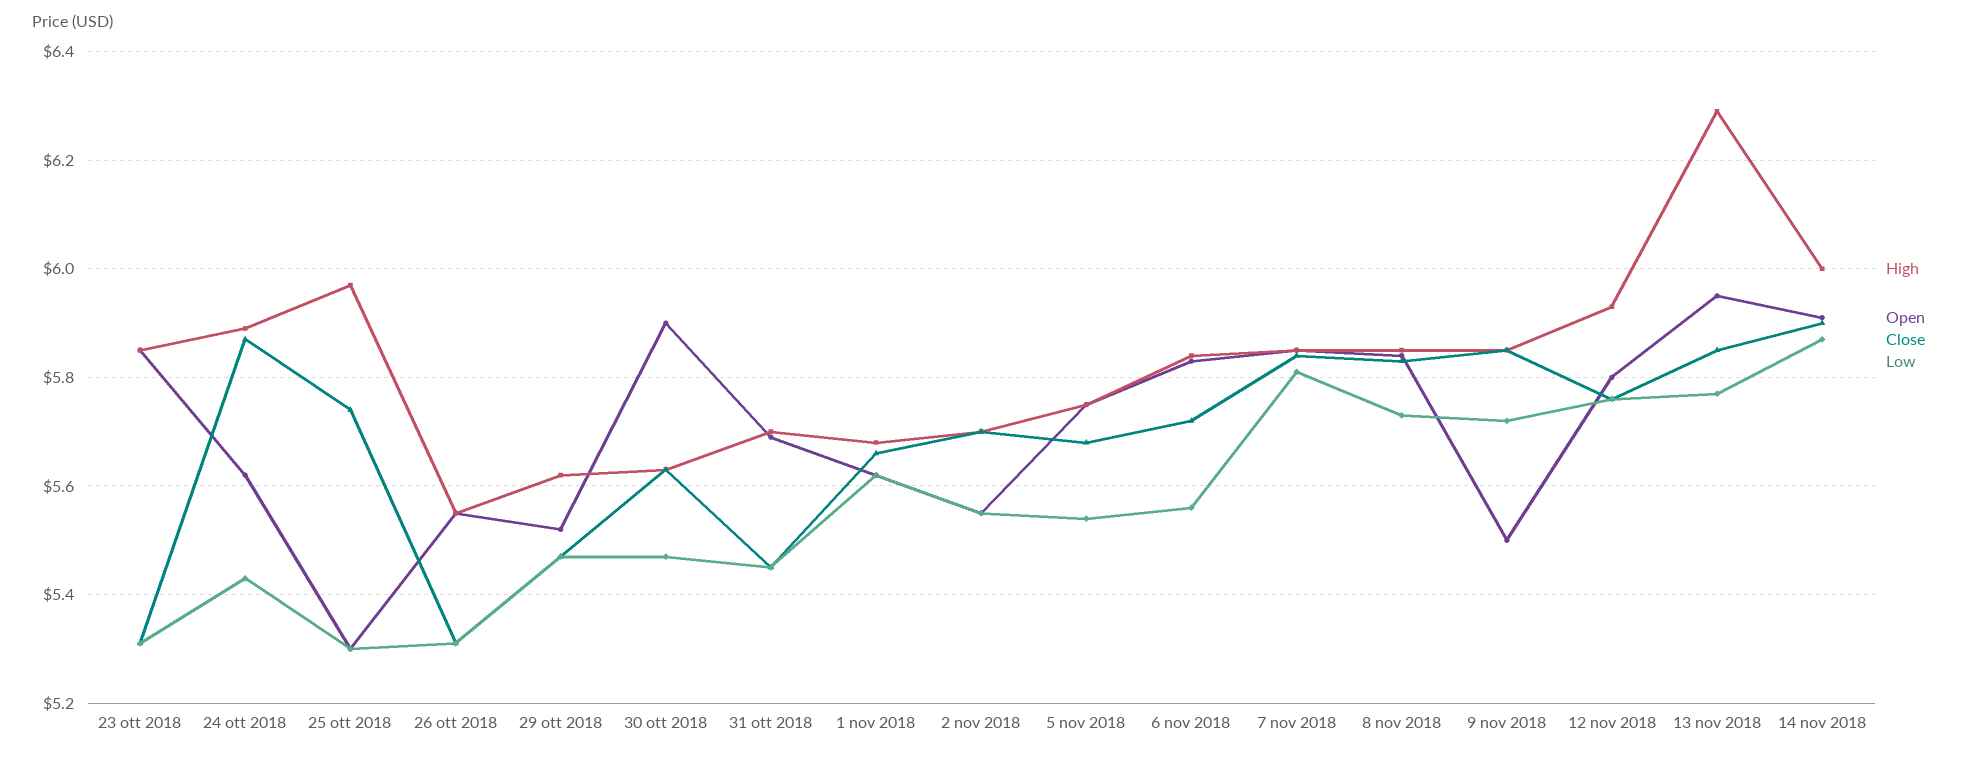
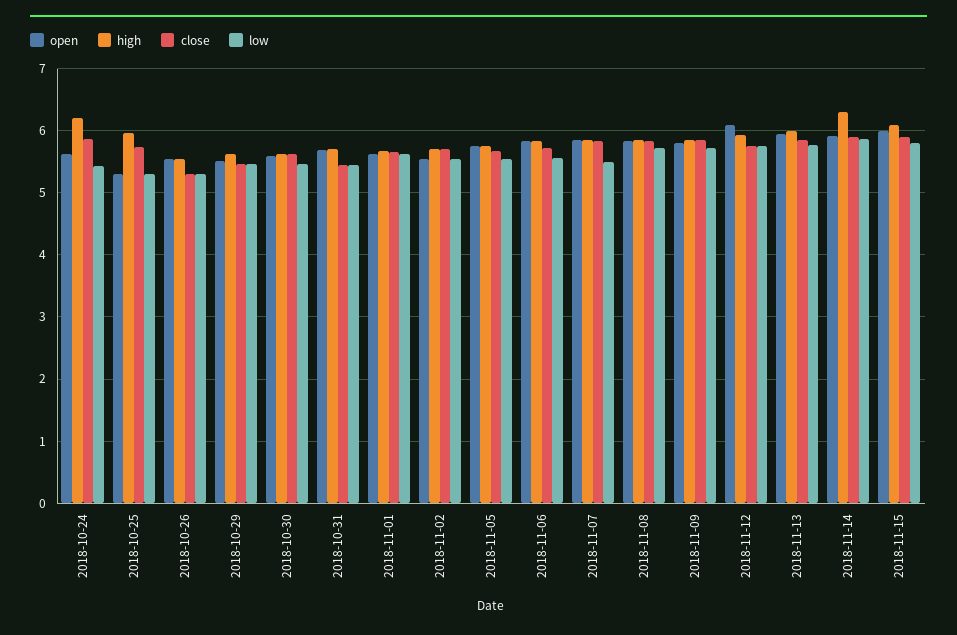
High, 23 ott 2018: 5.85 -> none
Open, 23 ott 2018: 5.85 -> none
Close, 23 ott 2018: 5.3 -> none
Low, 23 ott 2018: 5.3 -> none
High, 24 ott 2018: 5.9 -> 6.2
Open, 30 ott 2018: 5.9 -> 5.6
Low, 7 nov 2018: 5.8 -> 5.5
Open, 9 nov 2018: 5.5 -> 5.8
Open, 12 nov 2018: 5.8 -> 6.1
High, 13 nov 2018: 6.3 -> 6
High, 14 nov 2018: 6 -> 6.3
Open, 2018-11-15: none -> 6
High, 2018-11-15: none -> 6.1
Close, 2018-11-15: none -> 5.9
Low, 2018-11-15: none -> 5.8

